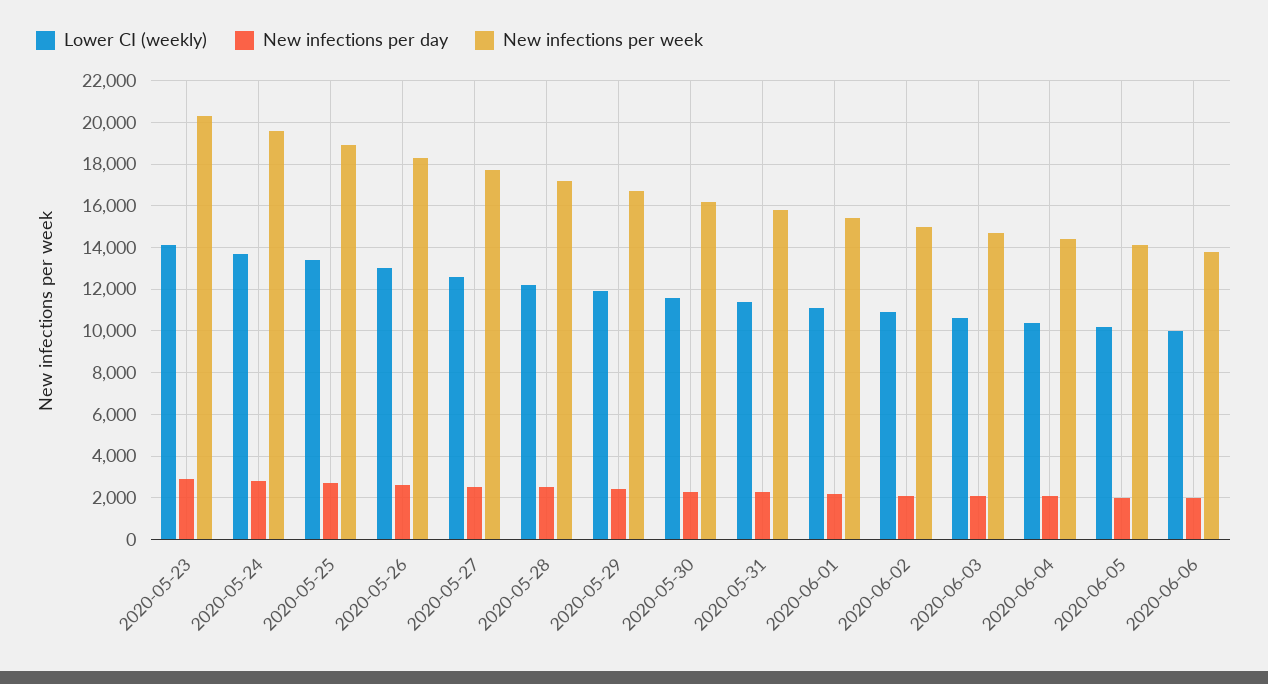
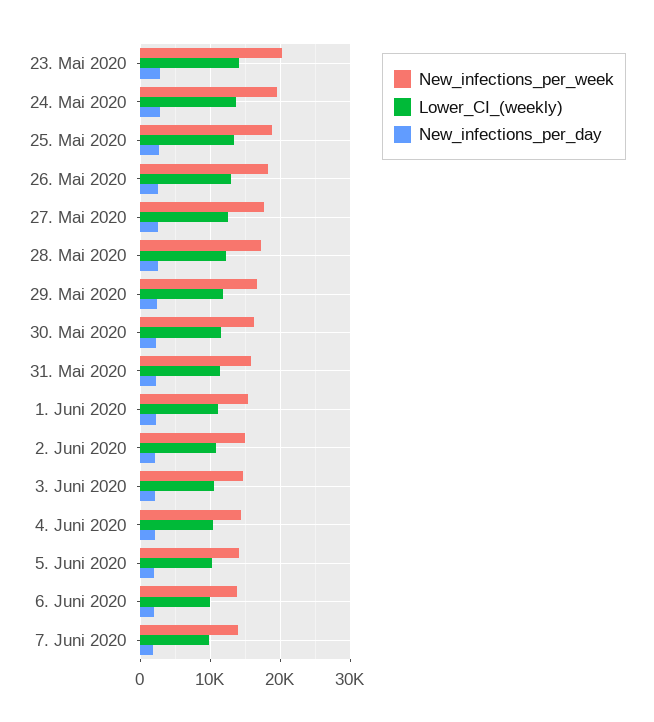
New infections per week, 7. Juni 2020: none -> 14000
Lower CI (weekly), 7. Juni 2020: none -> 10000
New infections per day, 7. Juni 2020: none -> 2000

